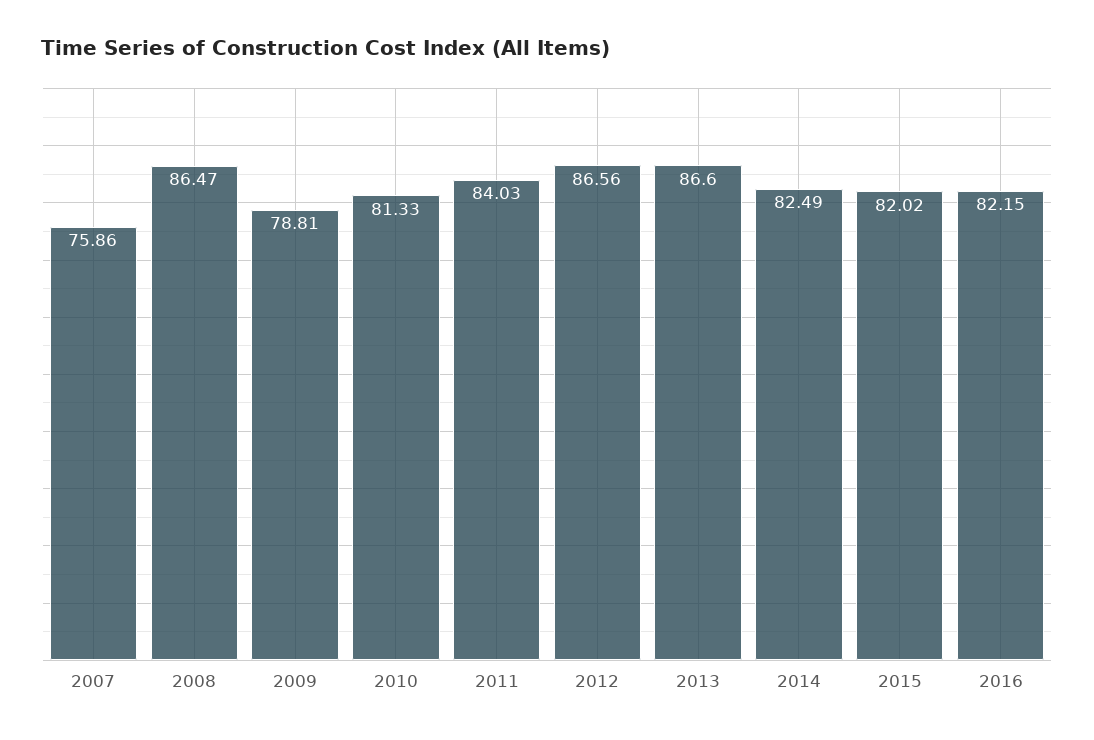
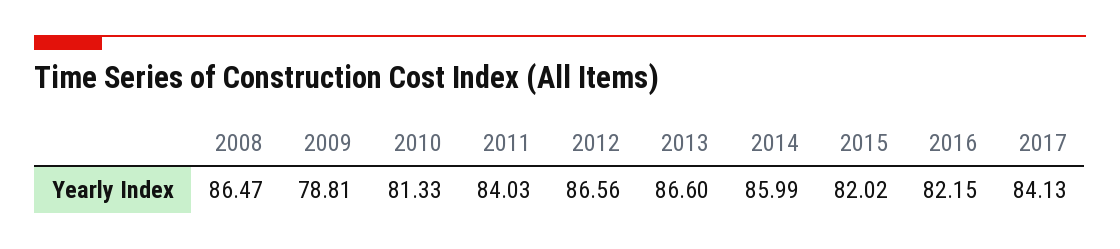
2007: 75.86 -> none
2014: 82.49 -> 85.99
2017: none -> 84.13

